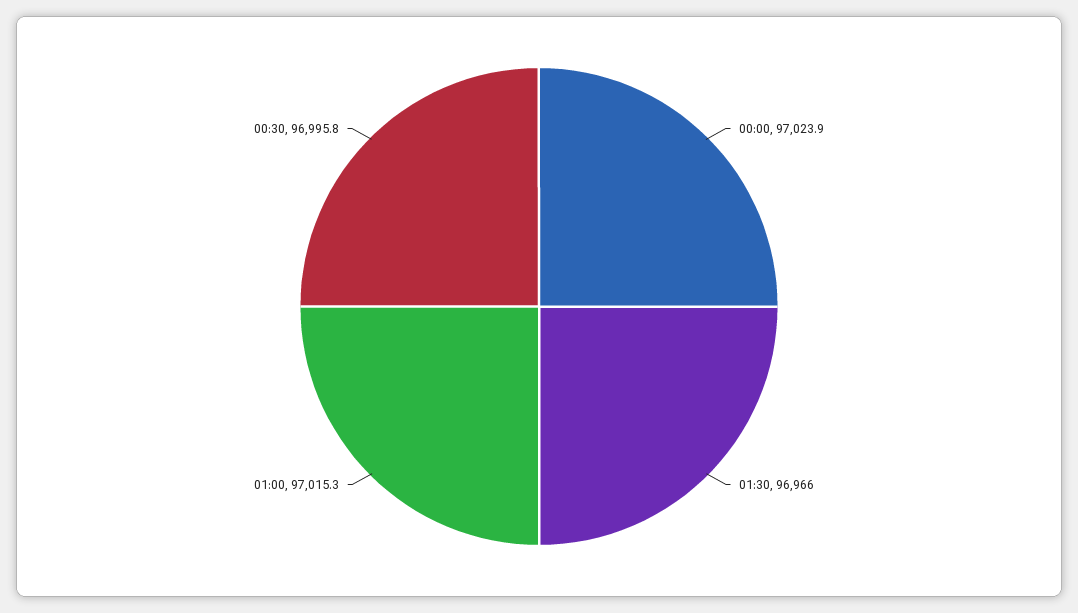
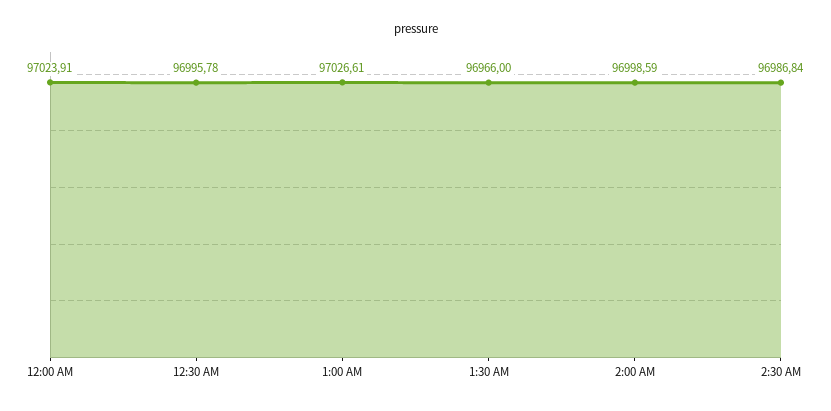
01:00: 97015.3 -> 97026.61
2:00 AM: none -> 96998.59
2:30 AM: none -> 96986.84

